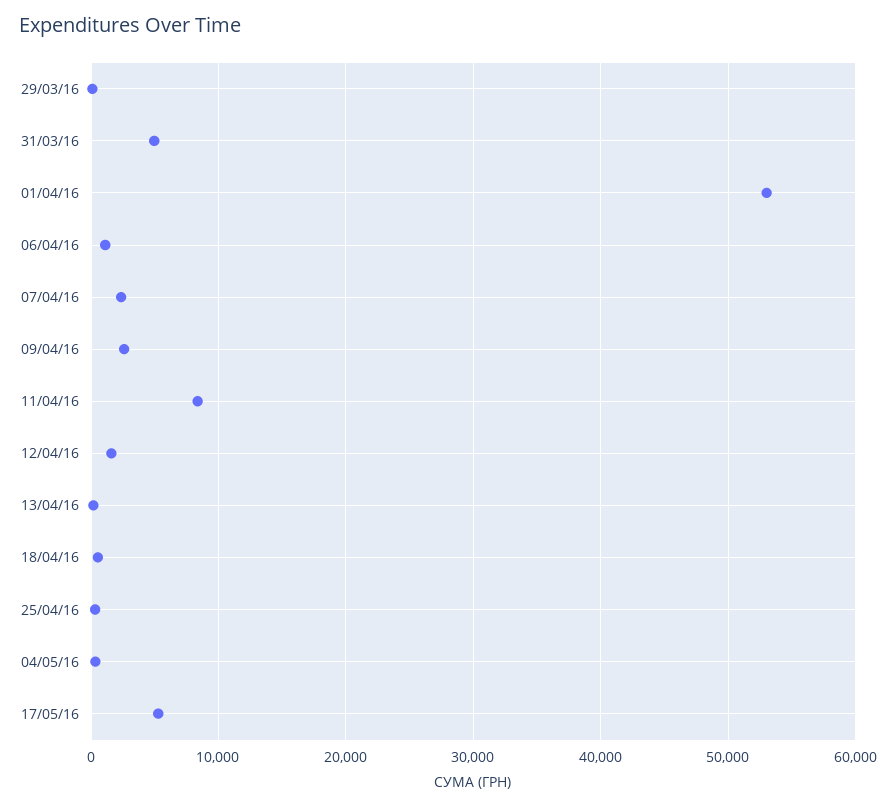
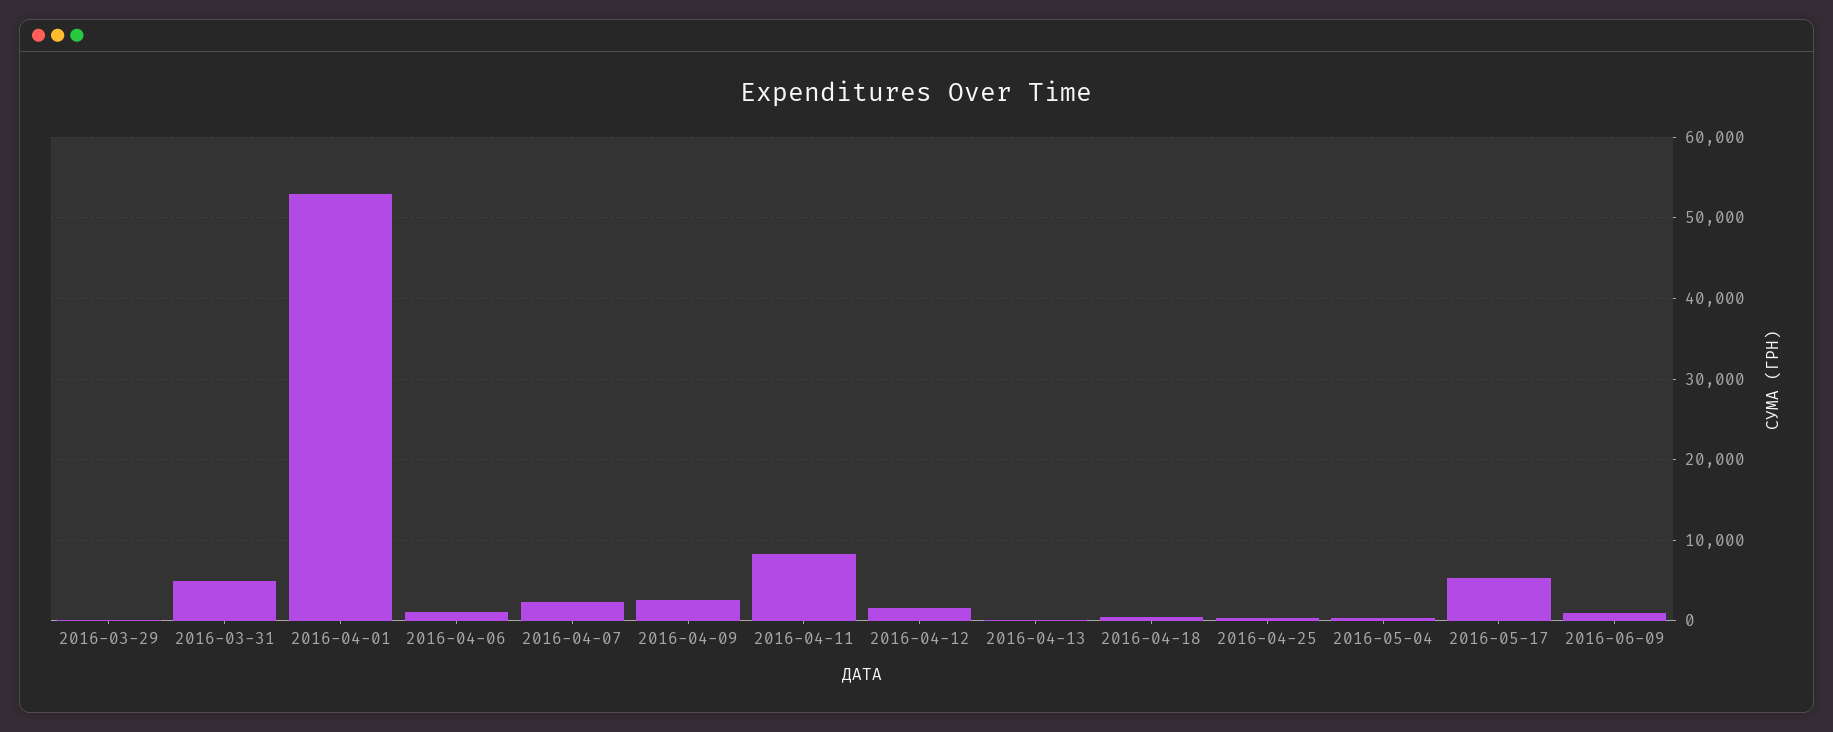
2016-06-09: none -> 1000

